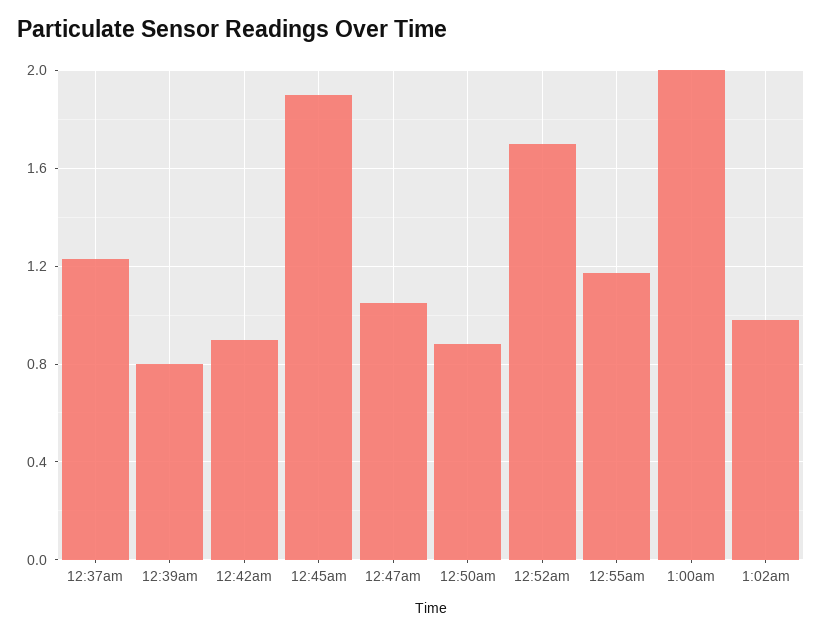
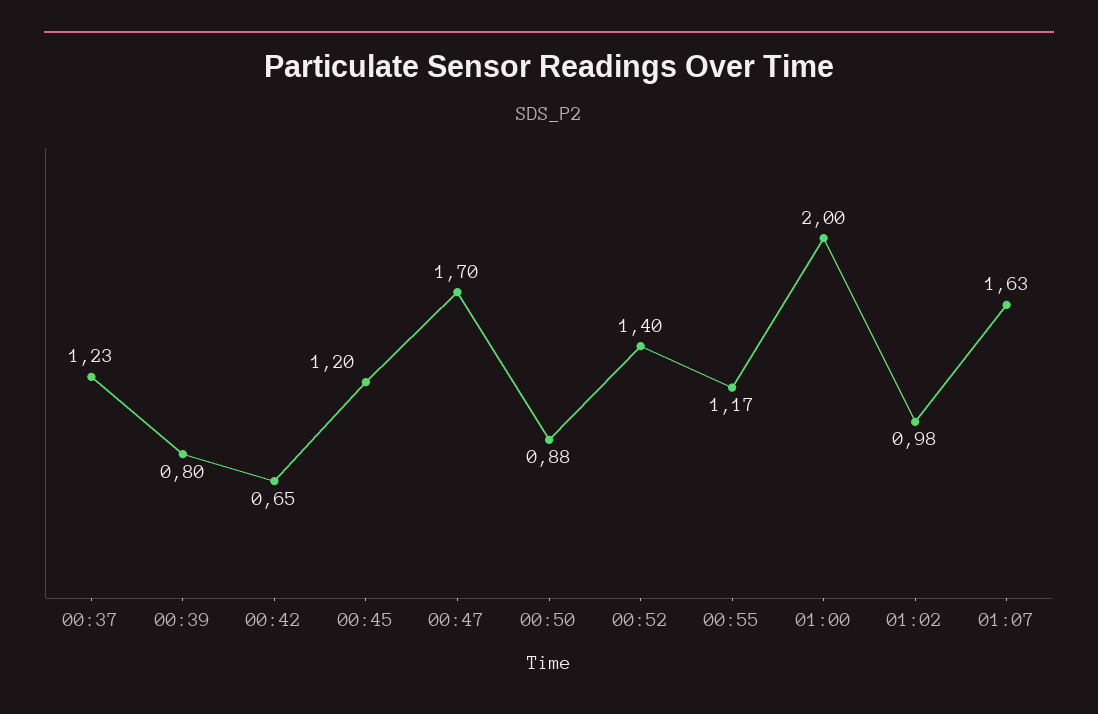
12:42am: 0.9 -> 0.65
12:45am: 1.9 -> 1.2
12:47am: 1.05 -> 1.7
12:52am: 1.7 -> 1.4
01:07: none -> 1.63

